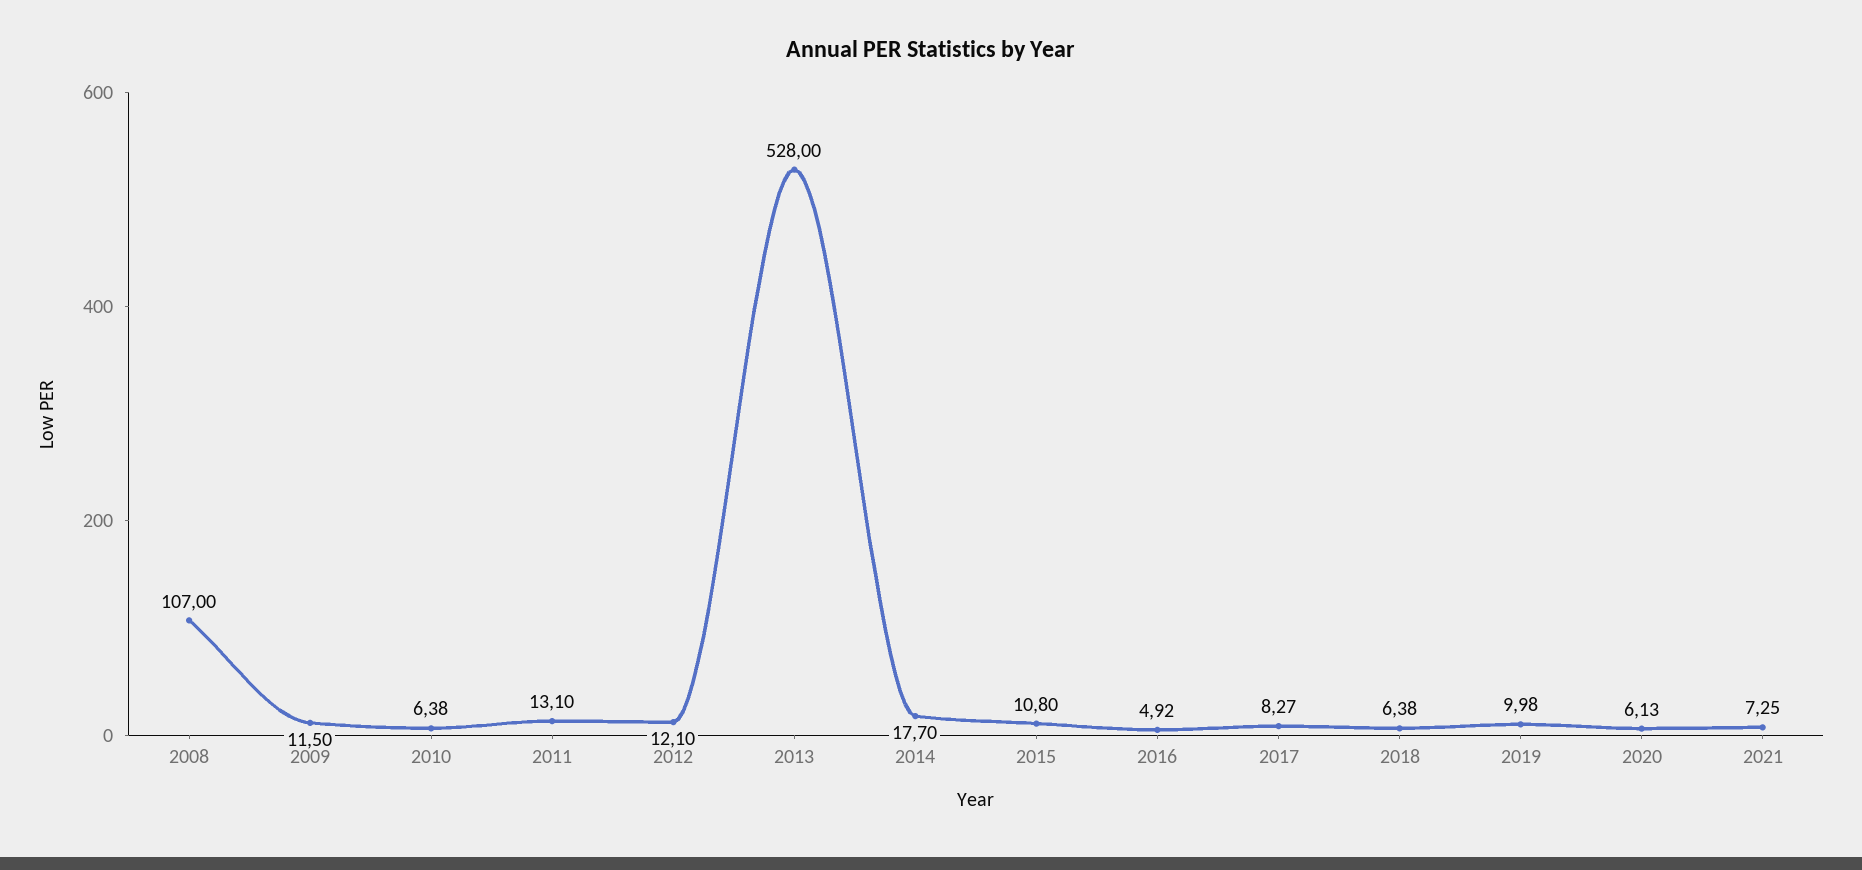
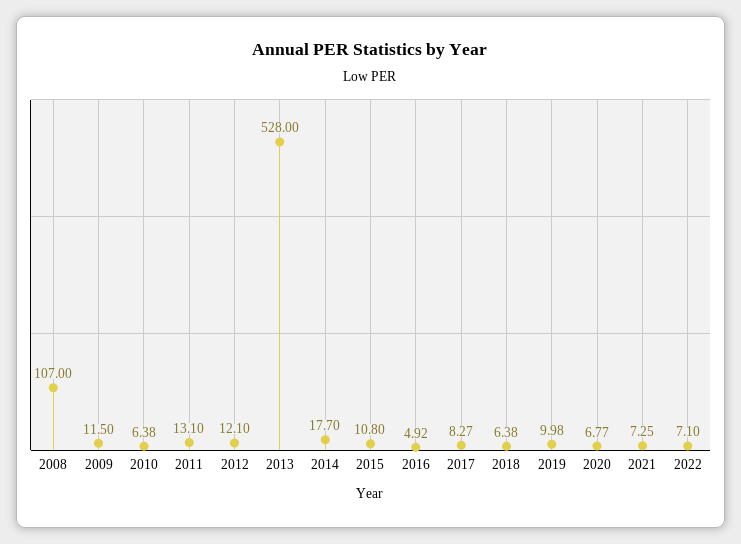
2020: 6.13 -> 6.77
2022: none -> 7.1

